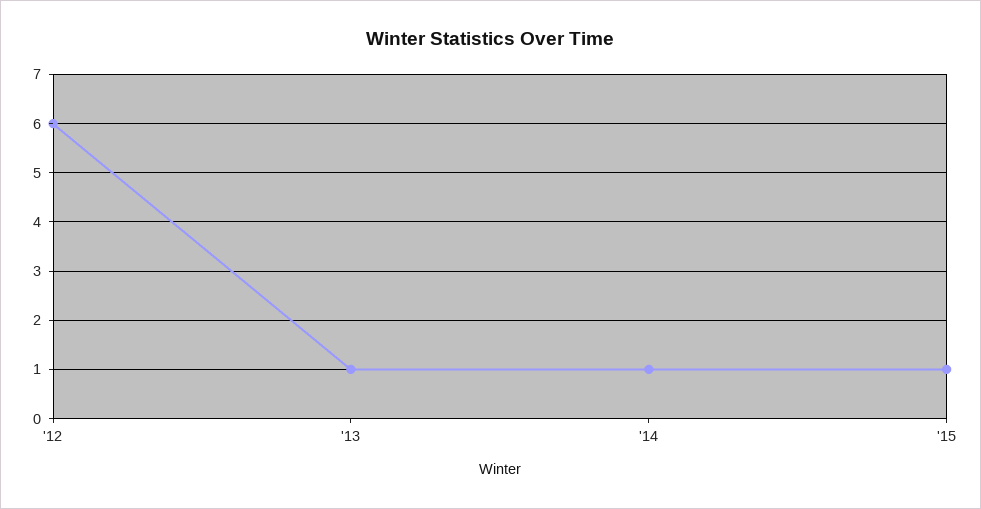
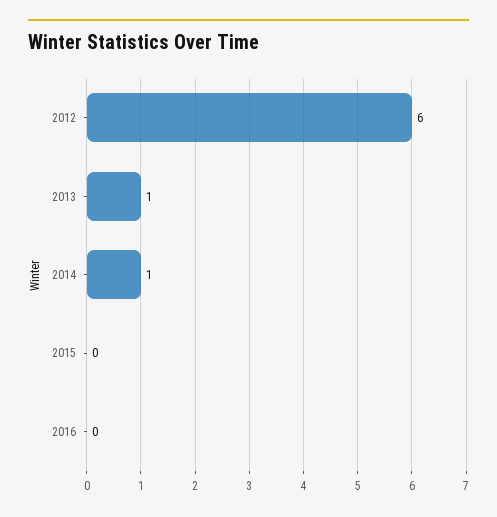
'15: 1 -> 0
2016: none -> 0

